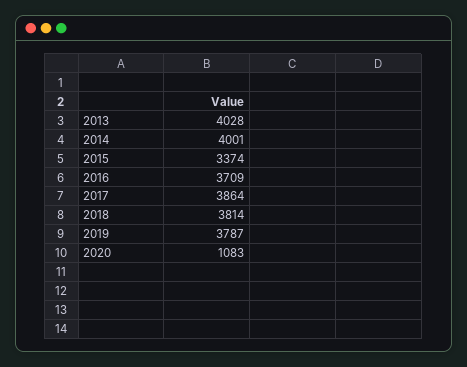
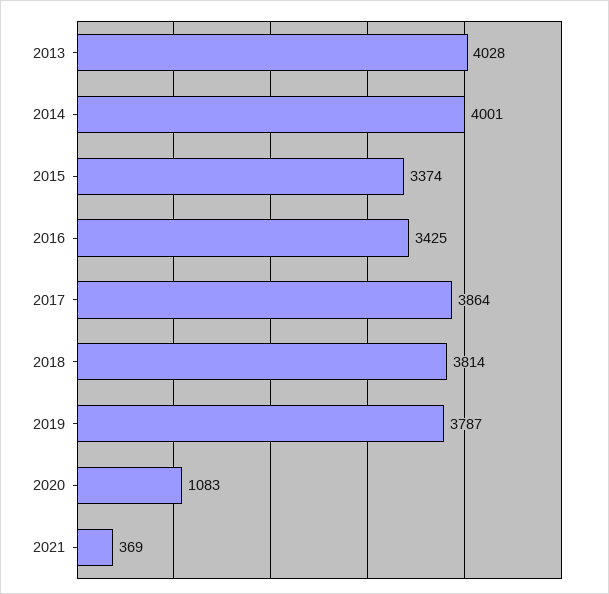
2016: 3709 -> 3425
2021: none -> 369

